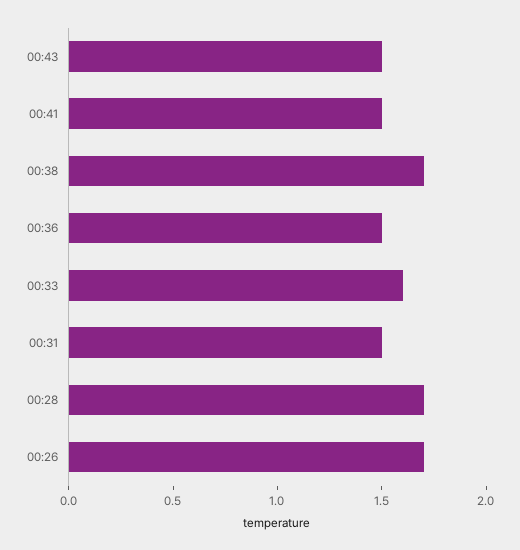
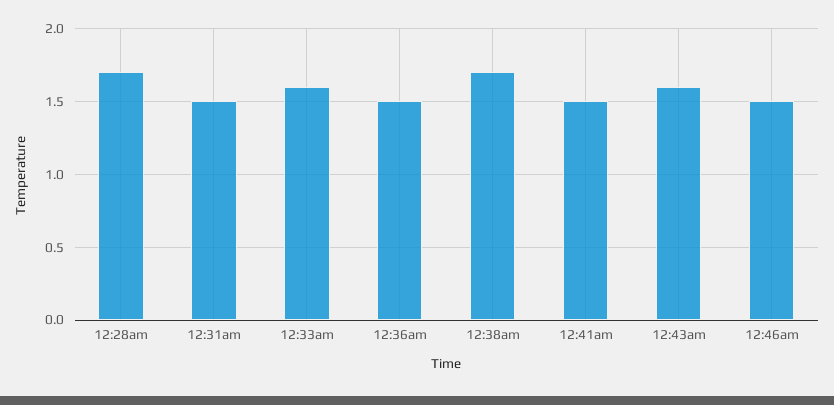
00:43: 1.5 -> 1.6
00:26: 1.7 -> none
12:46am: none -> 1.5

